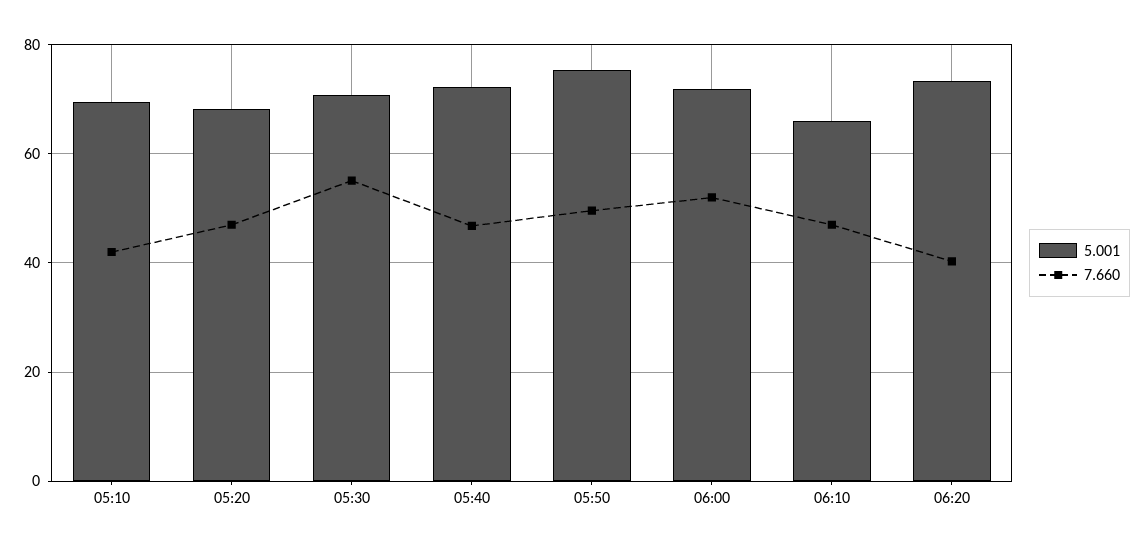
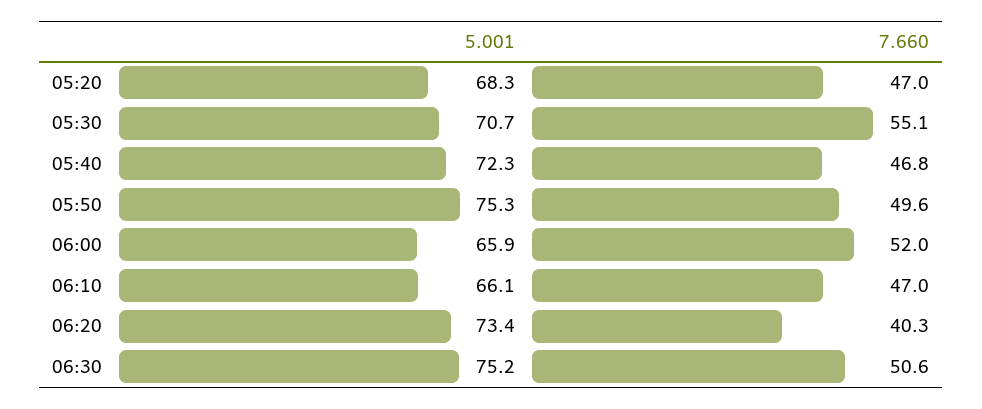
5.001, 05:10: 70 -> none
7.660, 05:10: 42 -> none
5.001, 06:00: 72 -> 65.9
5.001, 06:30: none -> 75.2
7.660, 06:30: none -> 50.6

